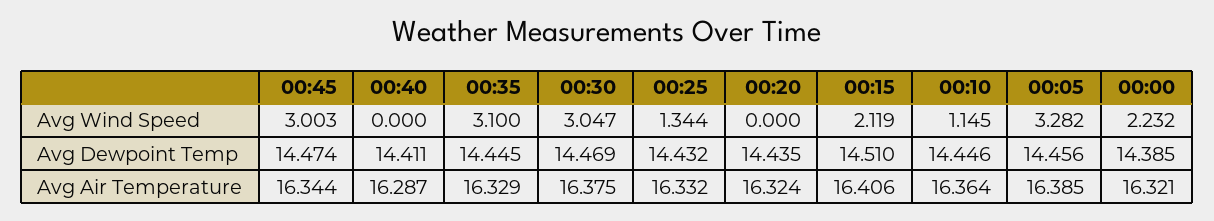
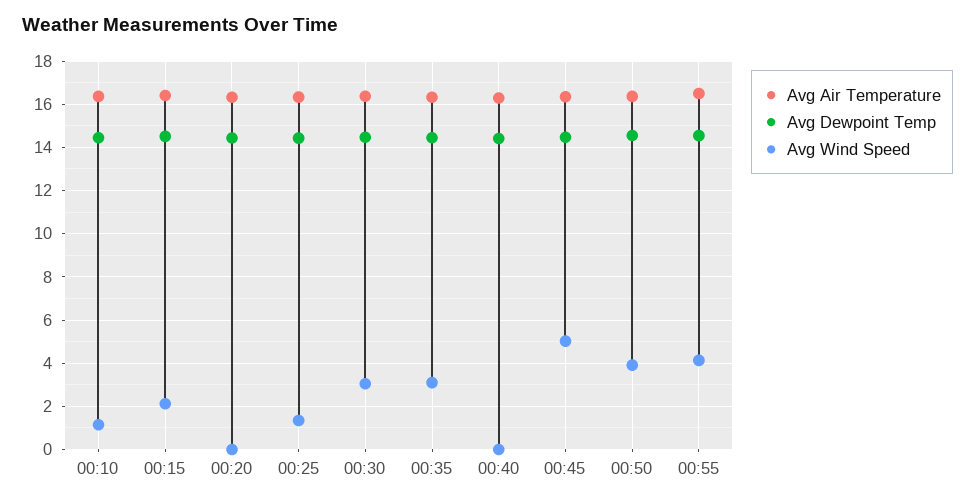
Avg Wind Speed, 00:45: 3.003 -> 5
Avg Wind Speed, 00:05: 3.282 -> none
Avg Wind Speed, 00:00: 2.232 -> none
Avg Dewpoint Temp, 00:05: 14.456 -> none
Avg Dewpoint Temp, 00:00: 14.385 -> none
Avg Air Temperature, 00:05: 16.385 -> none
Avg Air Temperature, 00:00: 16.321 -> none
Avg Air Temperature, 00:50: none -> 16.5
Avg Dewpoint Temp, 00:50: none -> 14.5
Avg Wind Speed, 00:50: none -> 4
Avg Air Temperature, 00:55: none -> 16.5
Avg Dewpoint Temp, 00:55: none -> 14.5
Avg Wind Speed, 00:55: none -> 4

